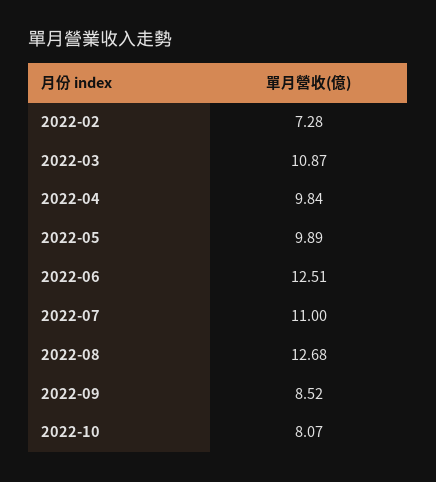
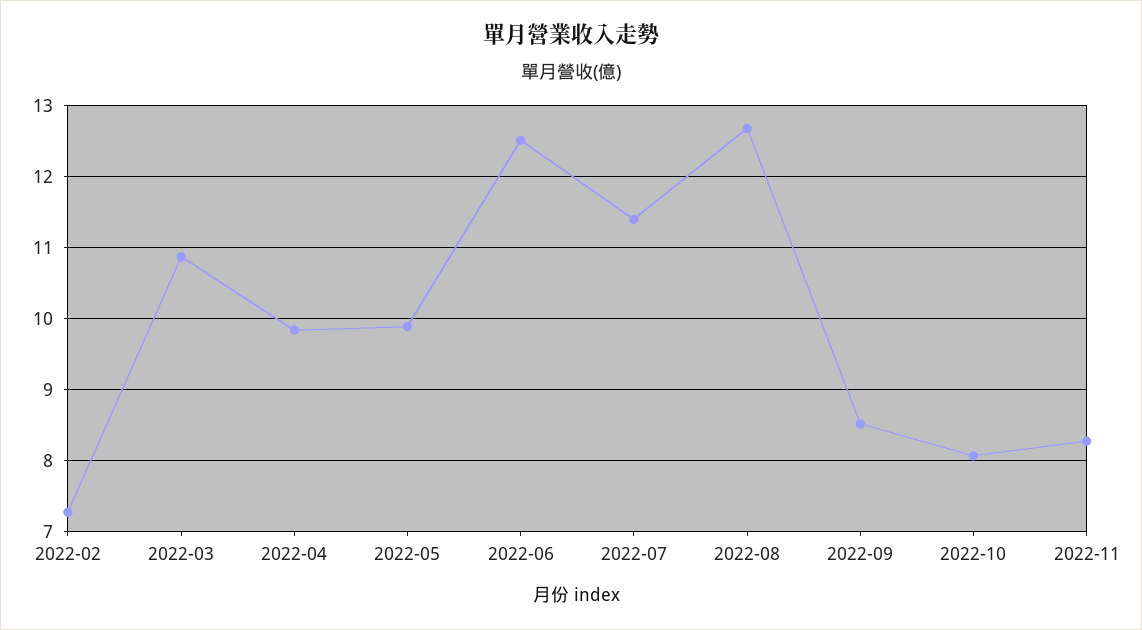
2022-07: 11 -> 11.4
2022-11: none -> 8.3

